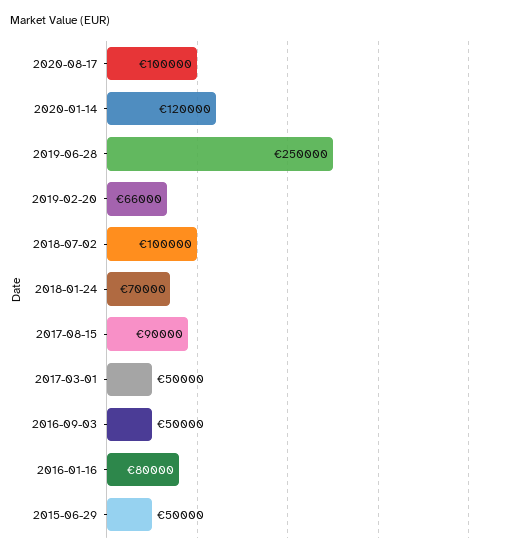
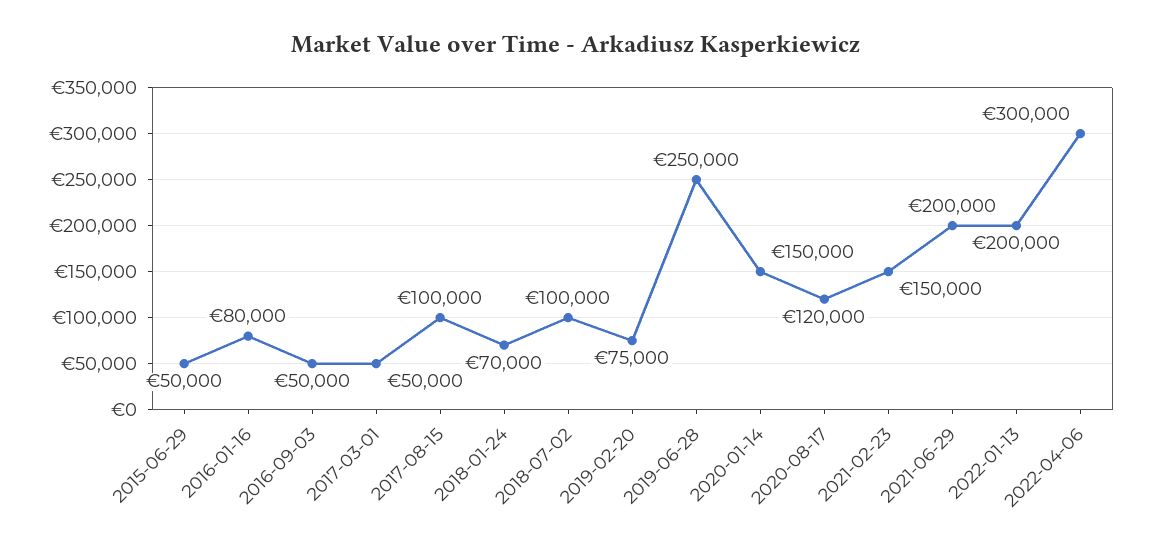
2020-08-17: 100000 -> 120000
2020-01-14: 120000 -> 150000
2019-02-20: 66000 -> 75000
2017-08-15: 90000 -> 100000
2021-02-23: none -> 150000
2021-06-29: none -> 200000
2022-01-13: none -> 200000
2022-04-06: none -> 300000

